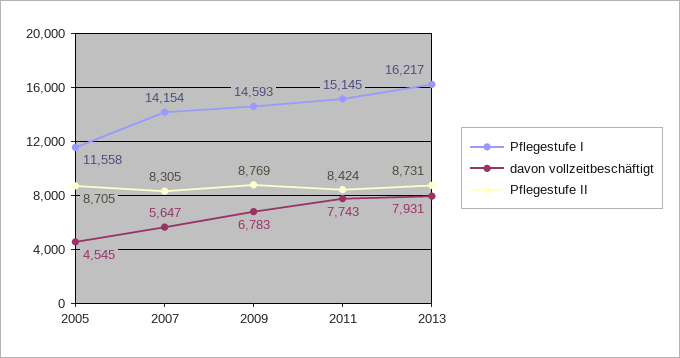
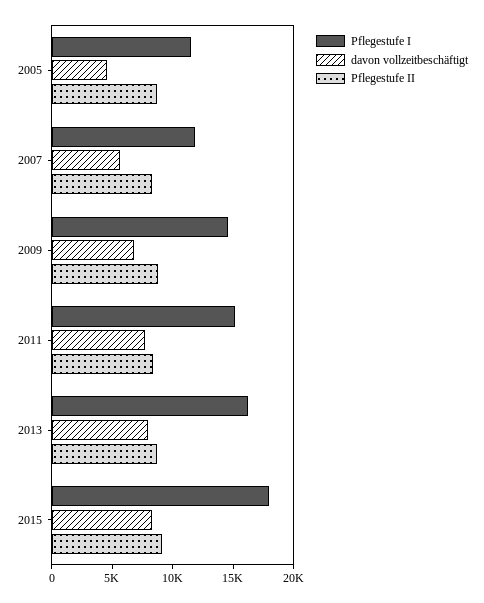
Pflegestufe I, 2007: 14154 -> 12000
Pflegestufe I, 2015: none -> 18000
davon vollzeitbeschäftigt, 2015: none -> 8000
Pflegestufe II, 2015: none -> 9000

